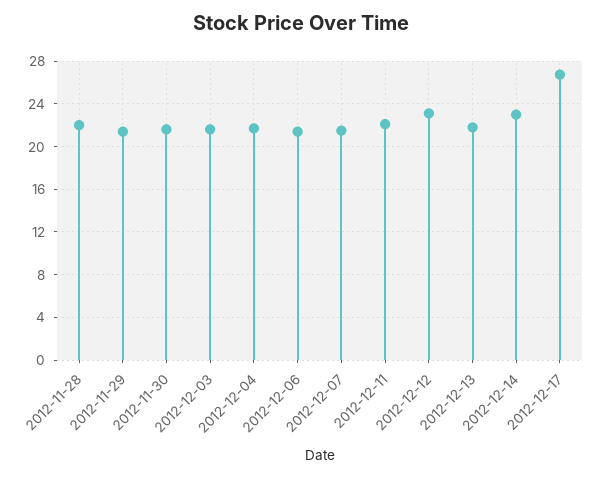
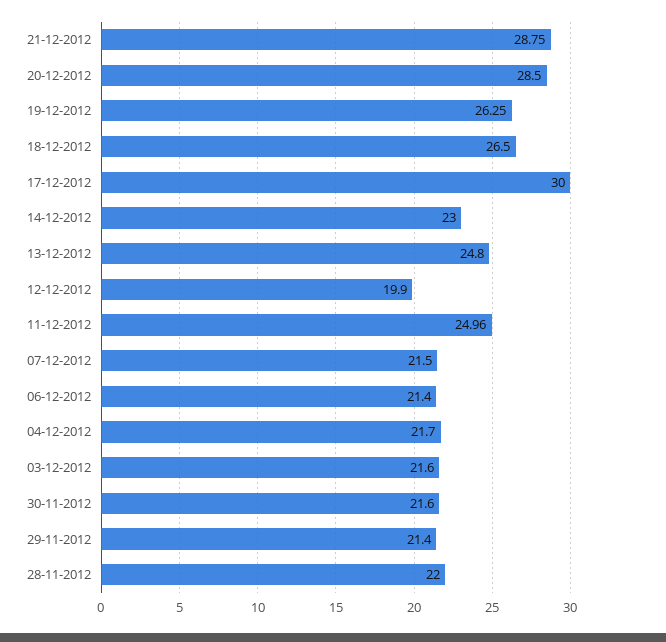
2012-12-11: 22 -> 24.96
2012-12-12: 23 -> 19.9
2012-12-13: 22 -> 24.8
2012-12-17: 27 -> 30
21-12-2012: none -> 28.75
20-12-2012: none -> 28.5
19-12-2012: none -> 26.25
18-12-2012: none -> 26.5

